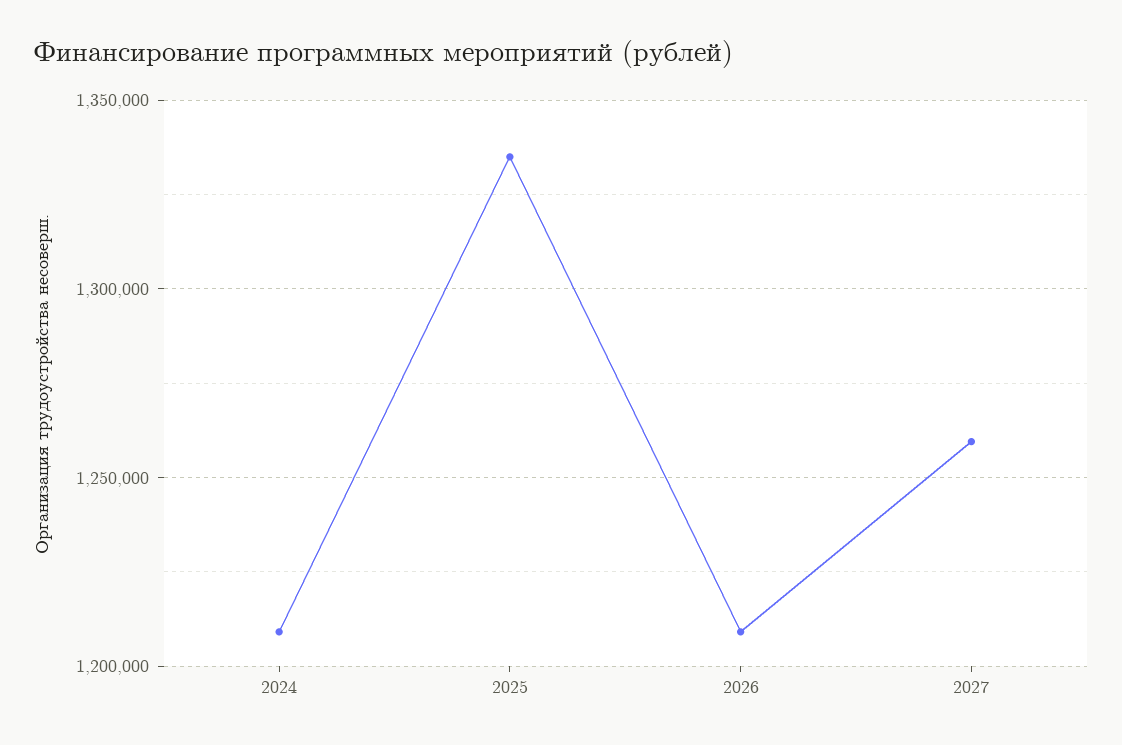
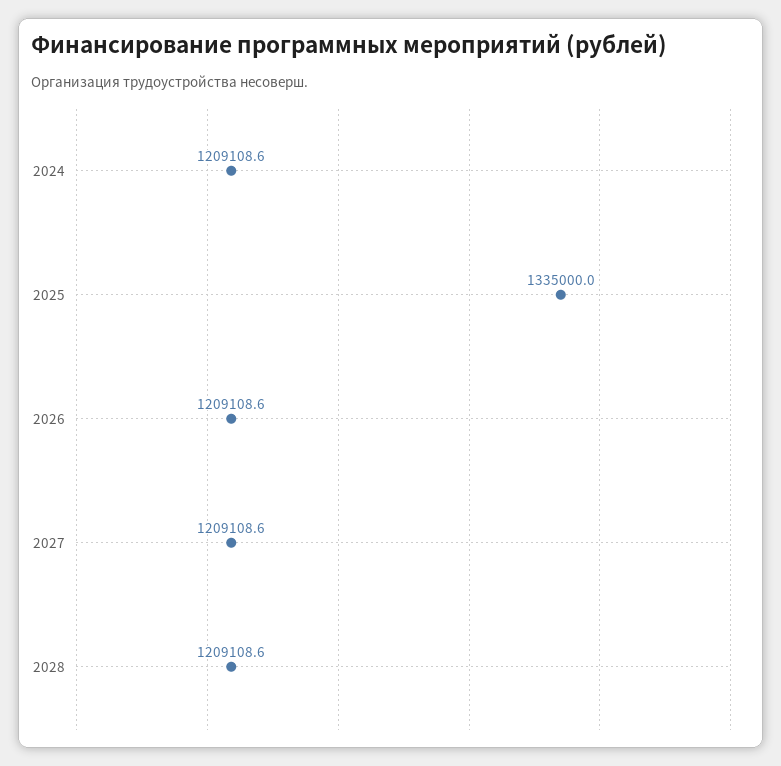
2027: 1260000 -> 1209108.6
2028: none -> 1209108.6

